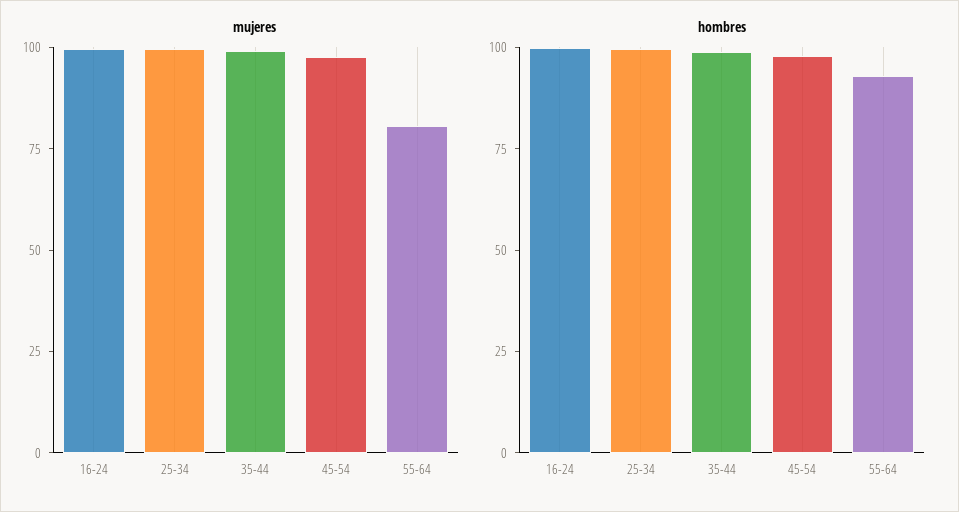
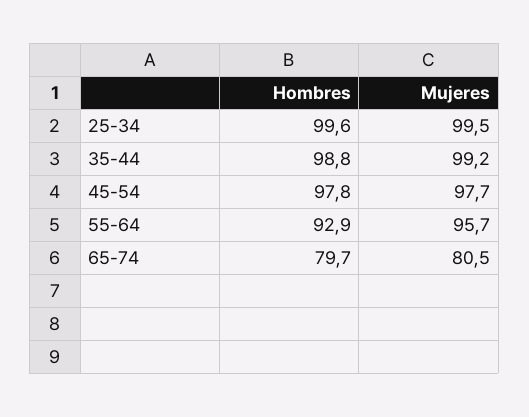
mujeres, 16-24: 100 -> none
mujeres, 55-64: 80 -> 95.7
hombres, 16-24: 100 -> none
hombres, 65-74: none -> 79.7
mujeres, 65-74: none -> 80.5

